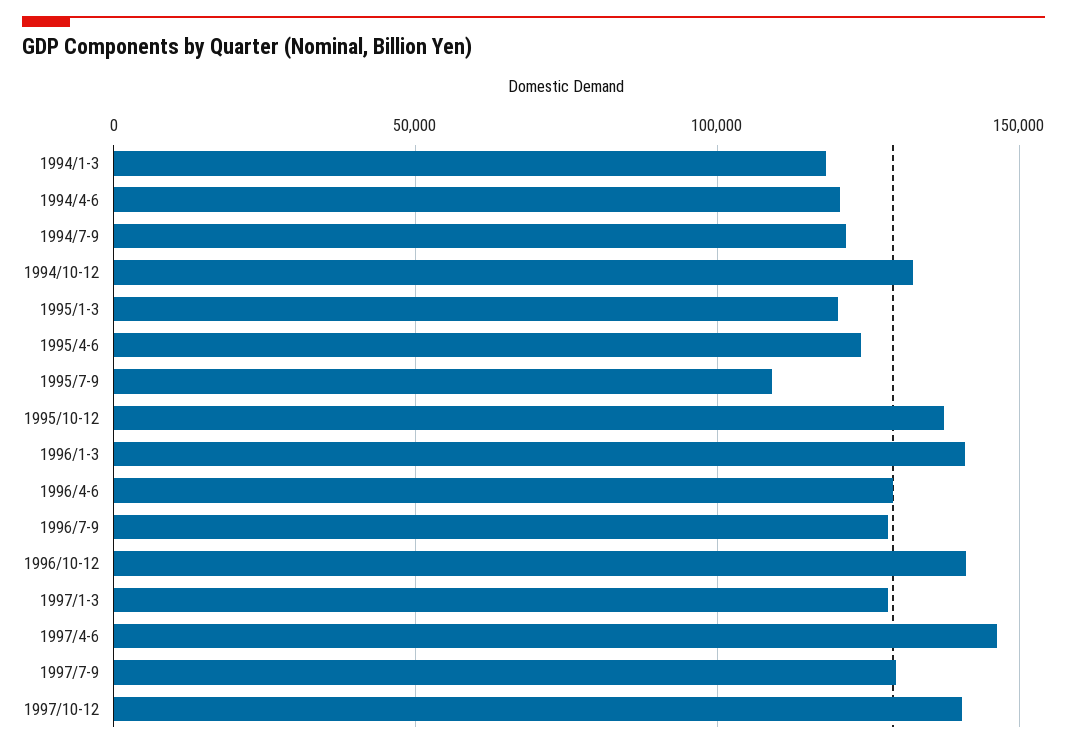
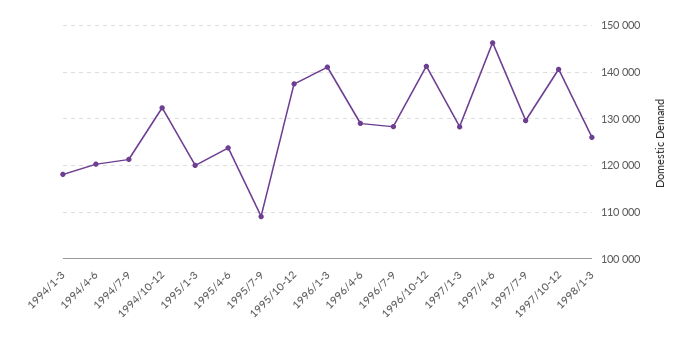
1998/1-3: none -> 126000

